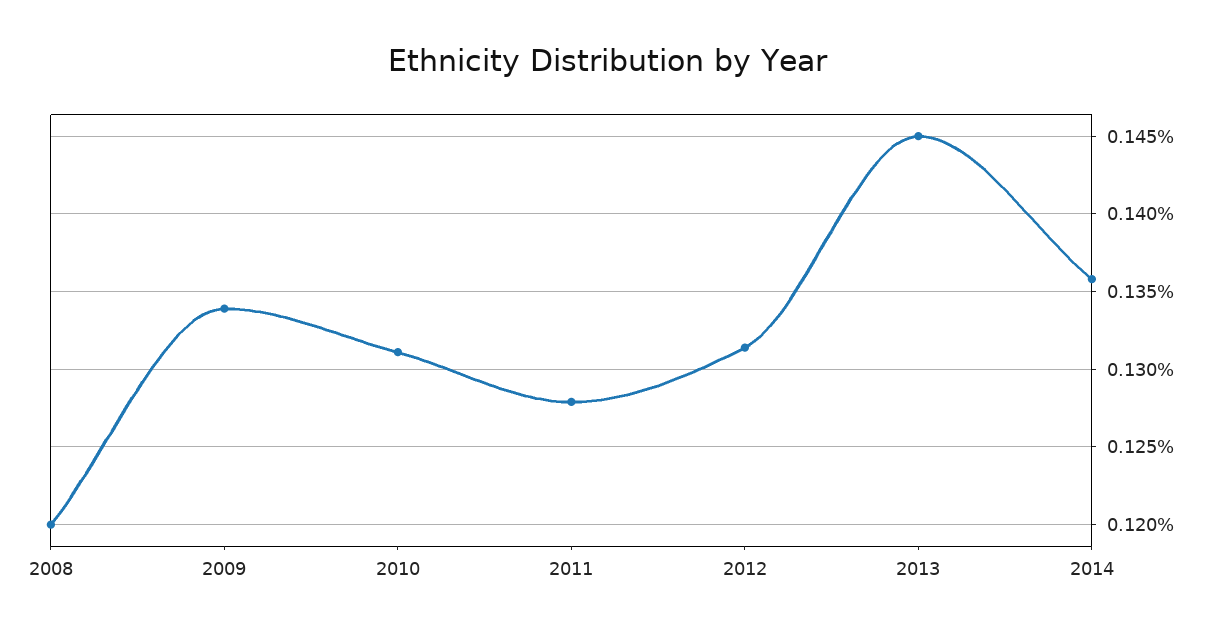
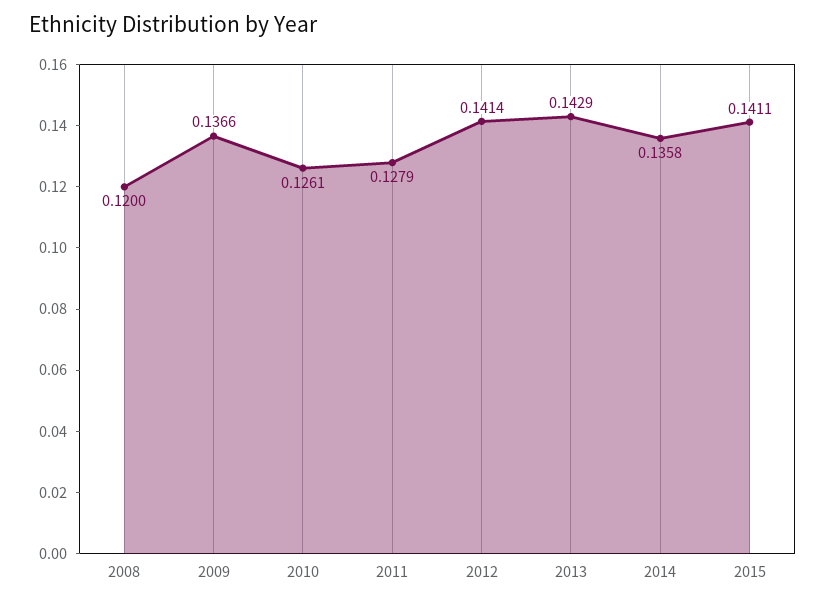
2009: 0.134 -> 0.1366
2010: 0.131 -> 0.1261
2012: 0.1315 -> 0.1414
2013: 0.145 -> 0.1429
2015: none -> 0.1411

